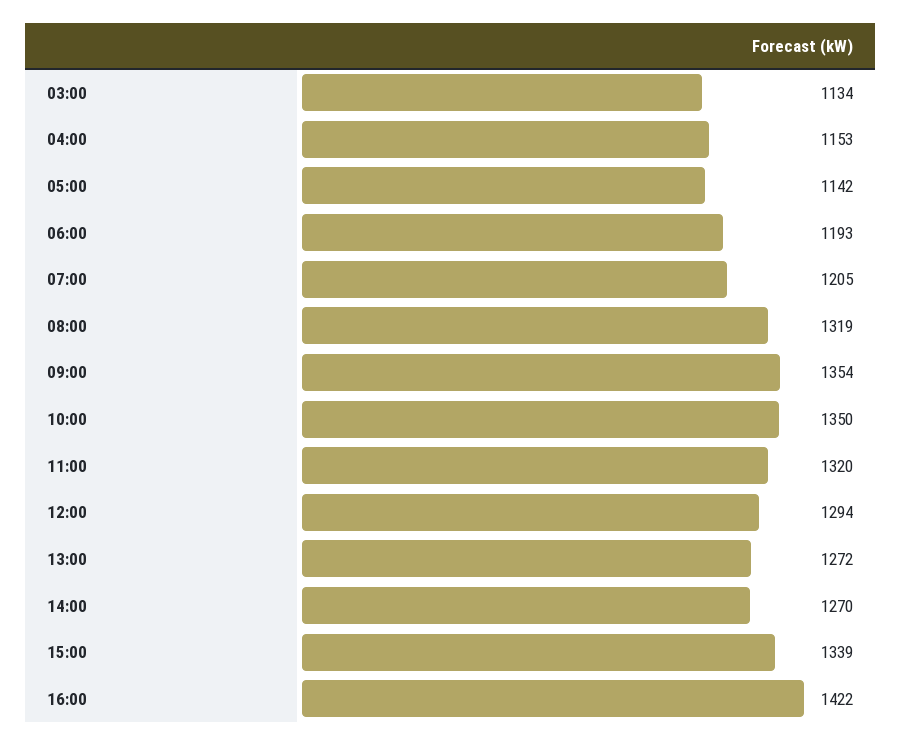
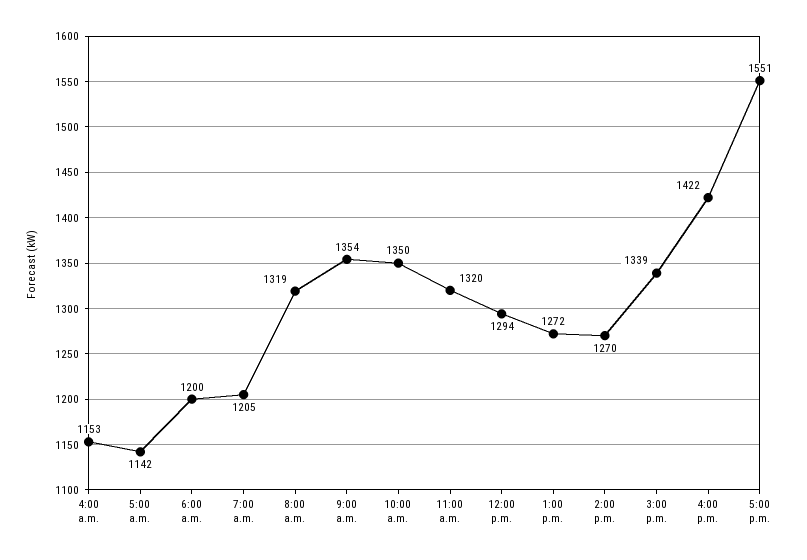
03:00: 1134 -> none
06:00: 1193 -> 1200
5:00 p.m.: none -> 1551

